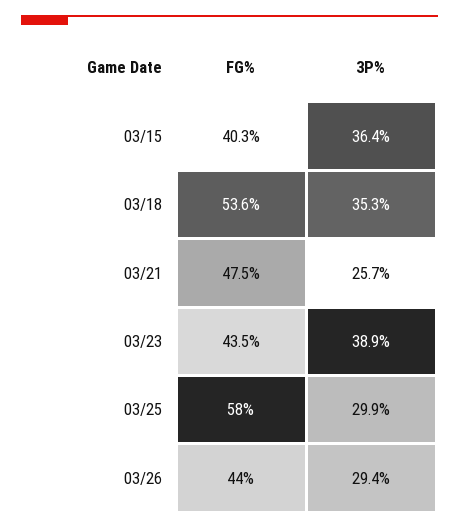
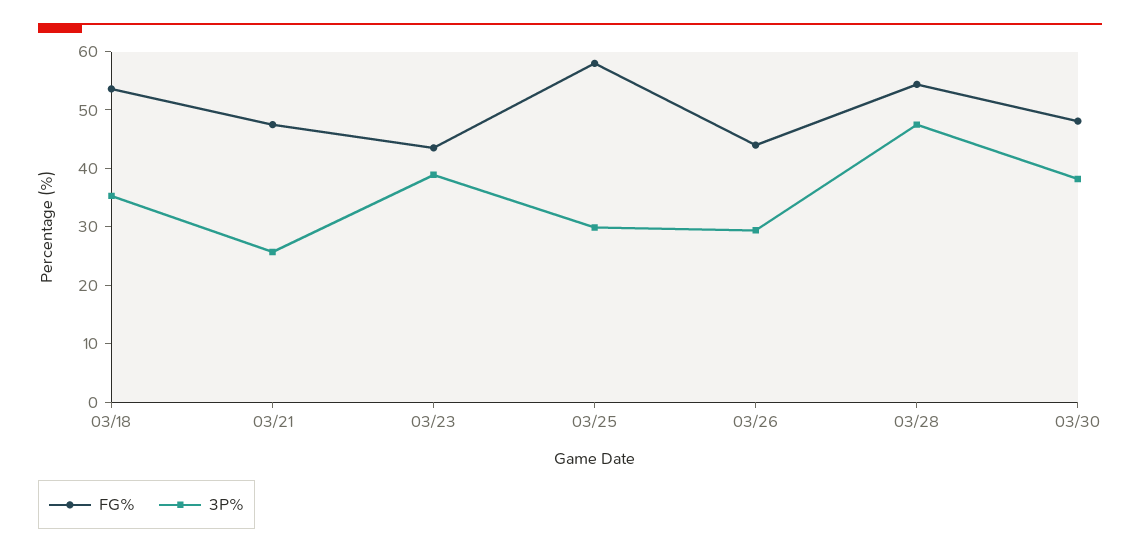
FG%, 03/15: 40.3 -> none
3P%, 03/15: 36.4 -> none
FG%, 03/28: none -> 54
3P%, 03/28: none -> 48
FG%, 03/30: none -> 48
3P%, 03/30: none -> 38

